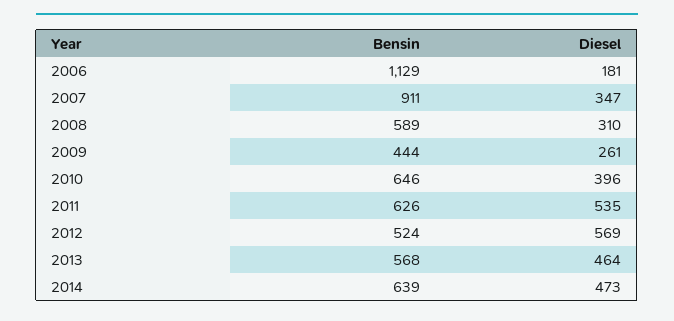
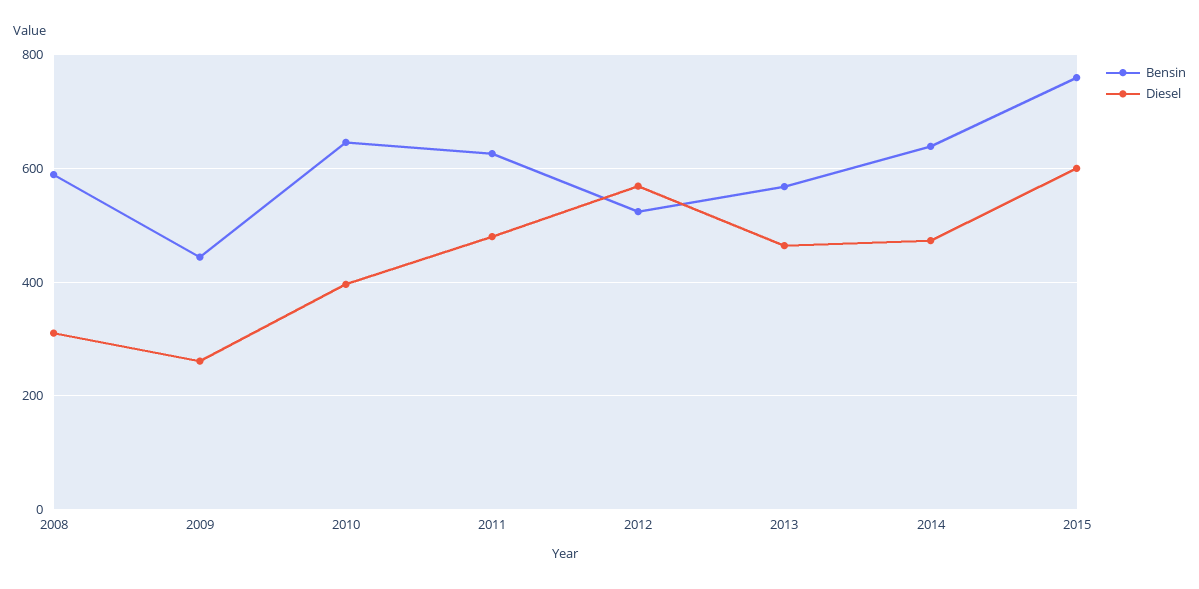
Bensin, 2006: 1129 -> none
Diesel, 2006: 181 -> none
Bensin, 2007: 911 -> none
Diesel, 2007: 347 -> none
Diesel, 2011: 535 -> 480
Bensin, 2015: none -> 760
Diesel, 2015: none -> 600

